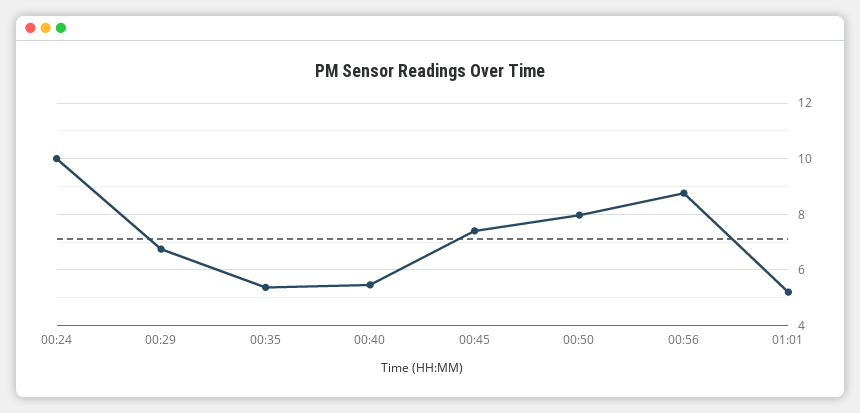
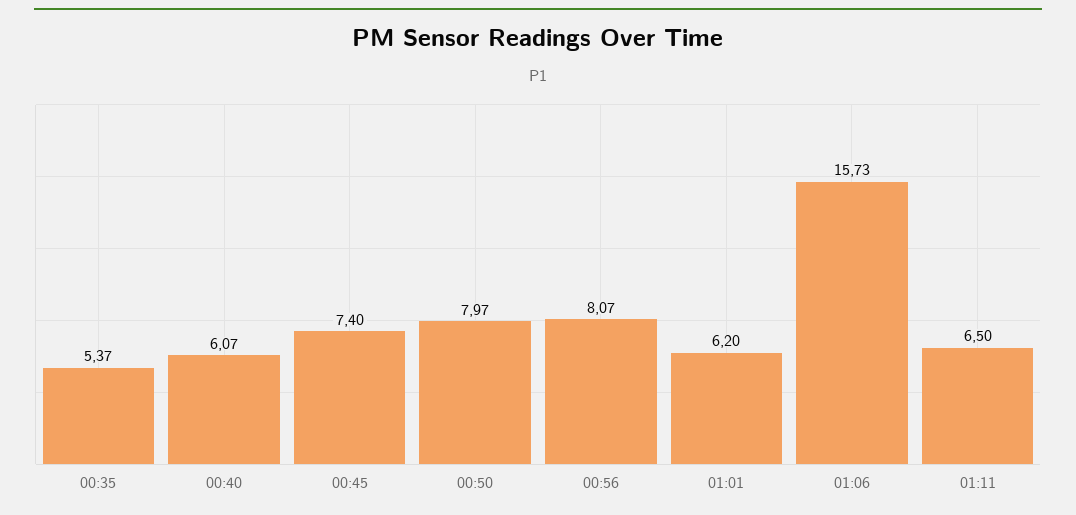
00:24: 10 -> none
00:29: 6.75 -> none
00:40: 5.5 -> 6.07
00:56: 8.75 -> 8.07
01:01: 5.25 -> 6.2
01:06: none -> 15.73
01:11: none -> 6.5

